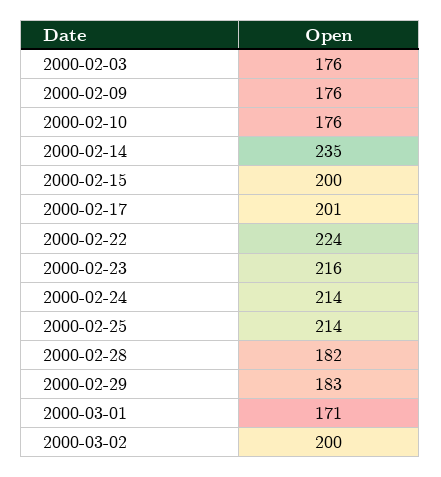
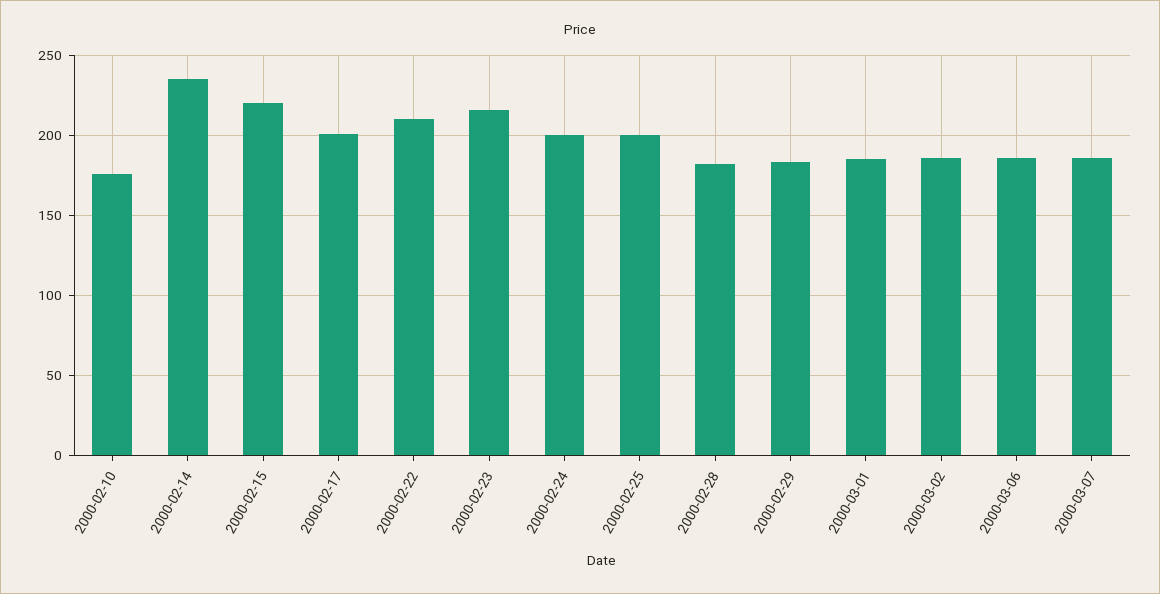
2000-02-03: 176 -> none
2000-02-09: 176 -> none
2000-02-15: 200 -> 220
2000-02-22: 224 -> 210
2000-02-24: 214 -> 200
2000-02-25: 214 -> 200
2000-03-01: 171 -> 185
2000-03-02: 200 -> 185
2000-03-06: none -> 185
2000-03-07: none -> 185

